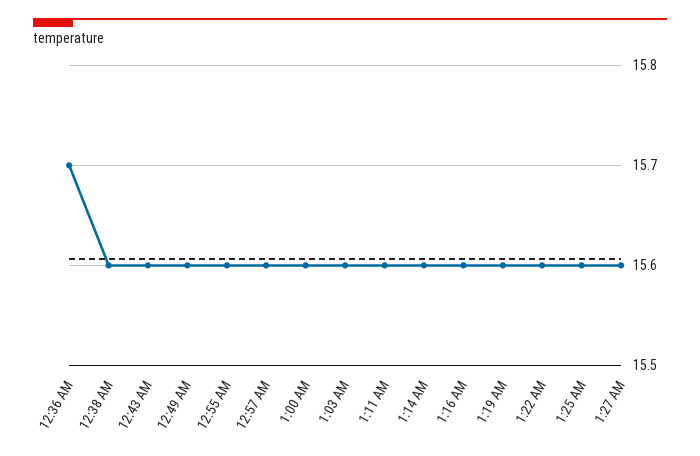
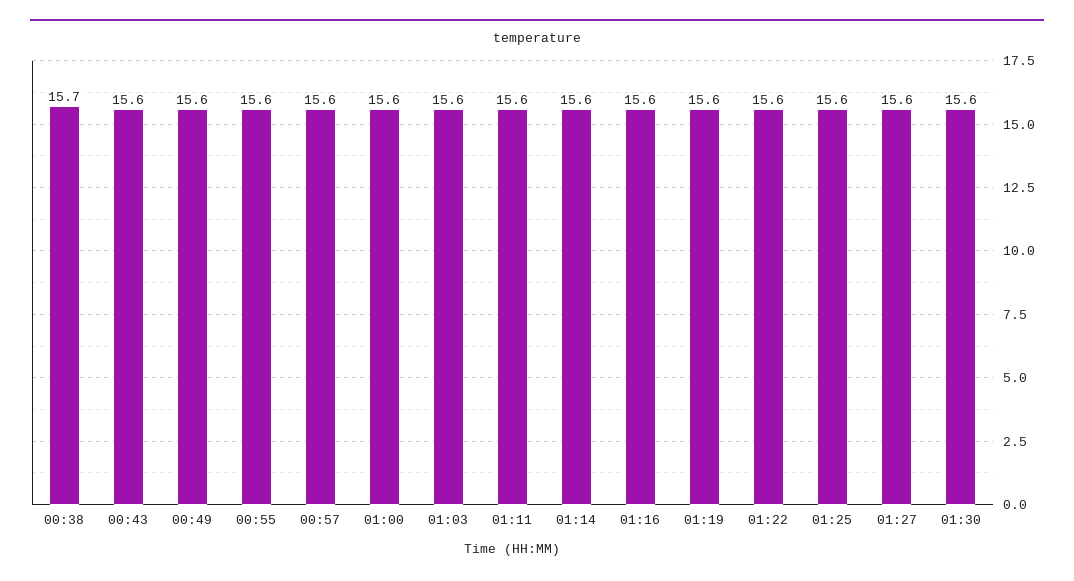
12:36 AM: 15.7 -> none
12:38 AM: 15.6 -> 15.7
01:30: none -> 15.6

